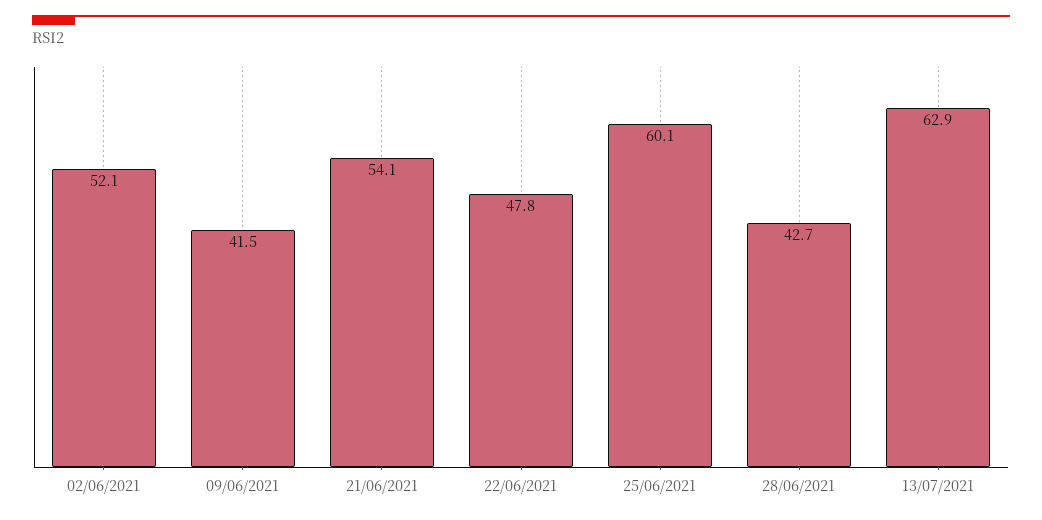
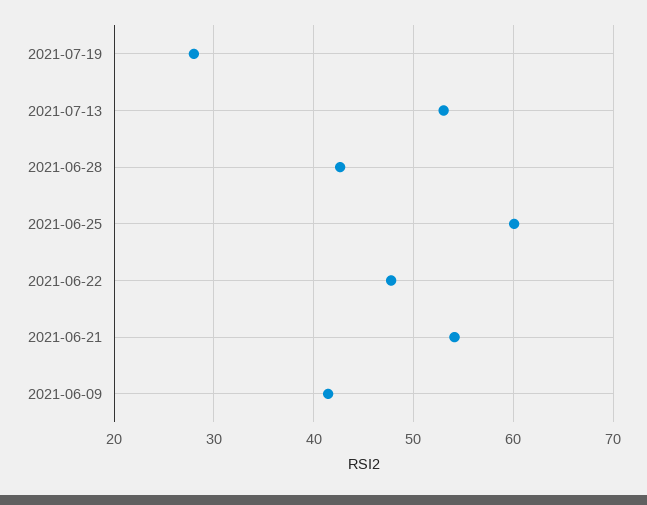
02/06/2021: 52.1 -> none
13/07/2021: 62.9 -> 53
2021-07-19: none -> 28

